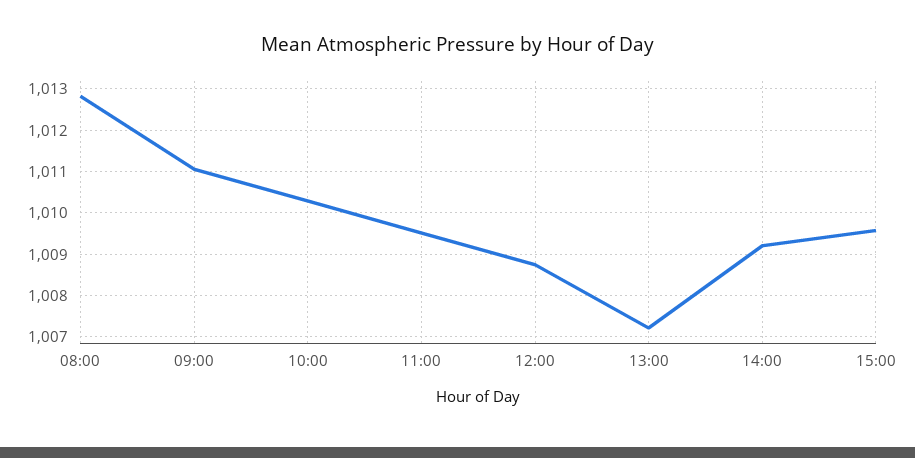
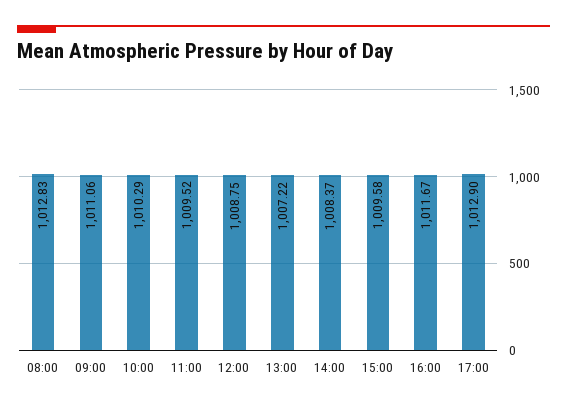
14:00: 1009.2 -> 1008.37
16:00: none -> 1011.67
17:00: none -> 1012.9

